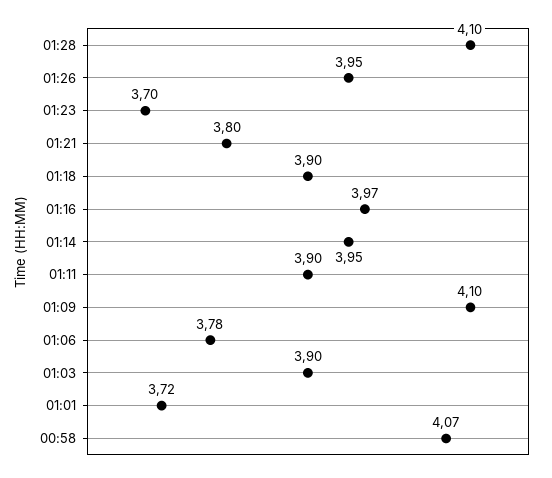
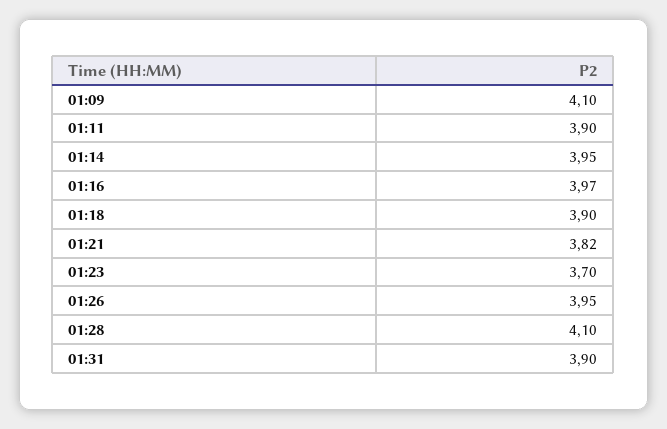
01:21: 3.8 -> 3.82
01:06: 3.78 -> none
01:03: 3.9 -> none
01:01: 3.72 -> none
00:58: 4.07 -> none
01:31: none -> 3.9

